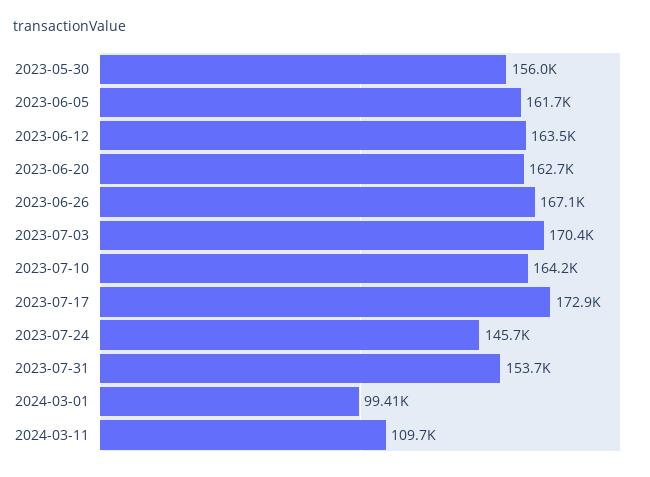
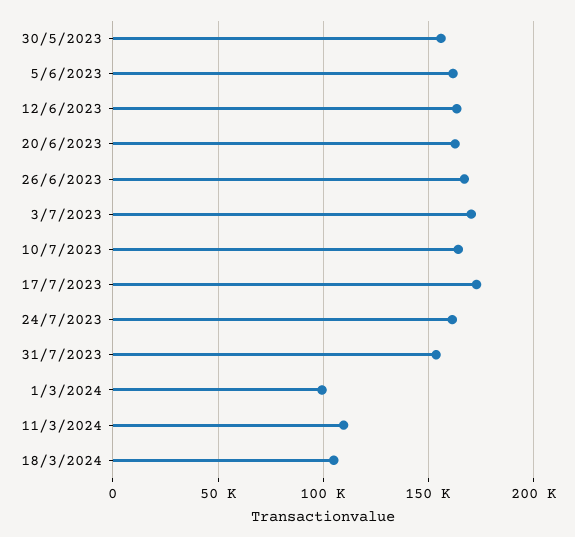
2023-07-24: 145700 -> 160000
18/3/2024: none -> 105000

